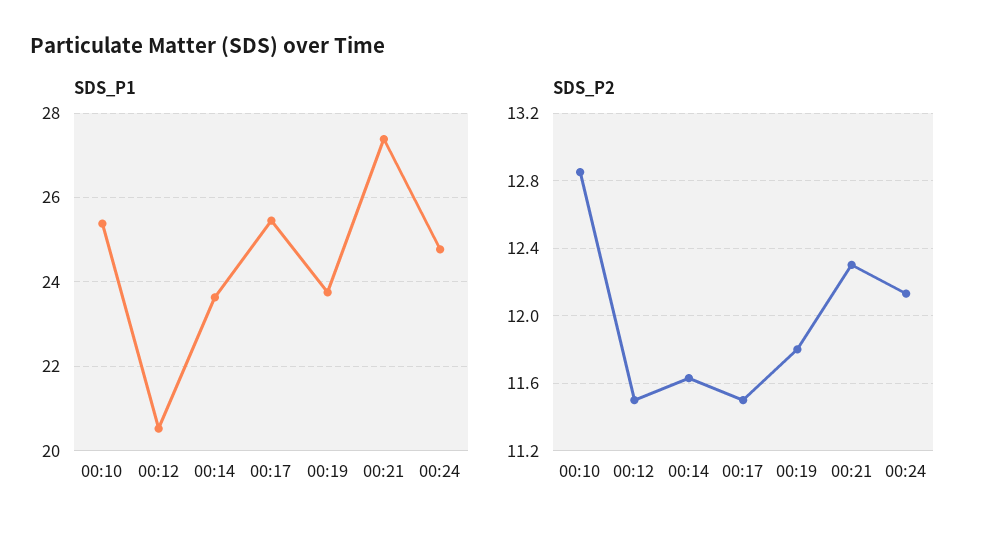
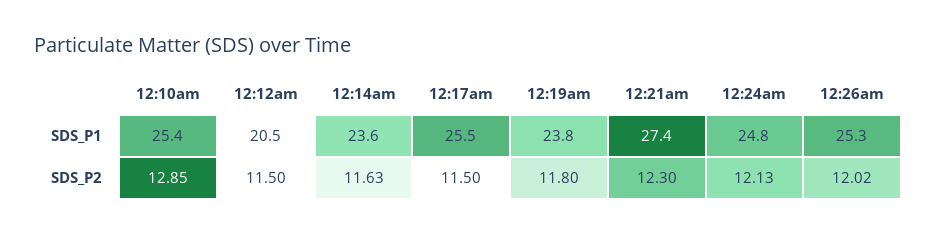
SDS_P1, 12:26am: none -> 25.3
SDS_P2, 12:26am: none -> 12.02

